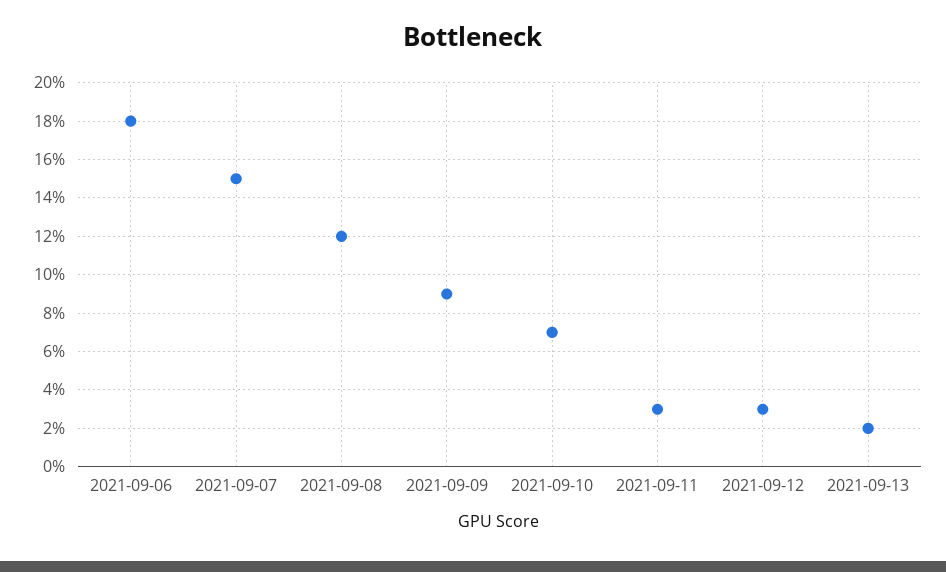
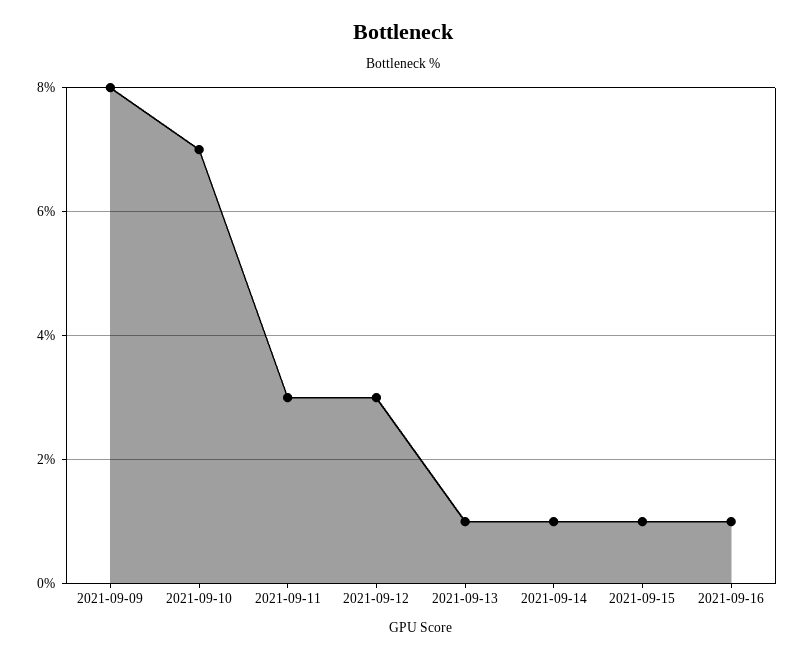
2021-09-06: 18 -> none
2021-09-07: 15 -> none
2021-09-08: 12 -> none
2021-09-09: 9 -> 8
2021-09-13: 2 -> 1
2021-09-14: none -> 1
2021-09-15: none -> 1
2021-09-16: none -> 1

